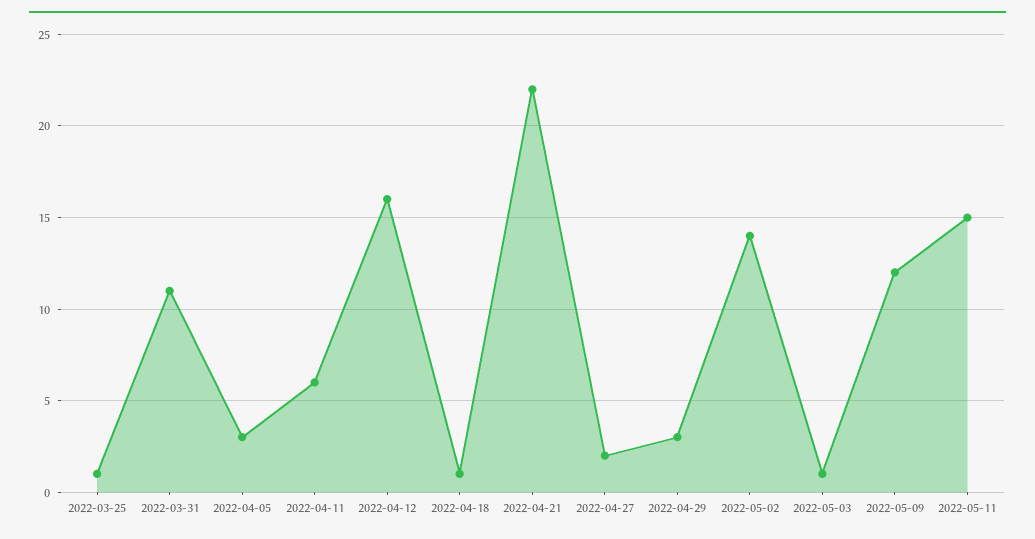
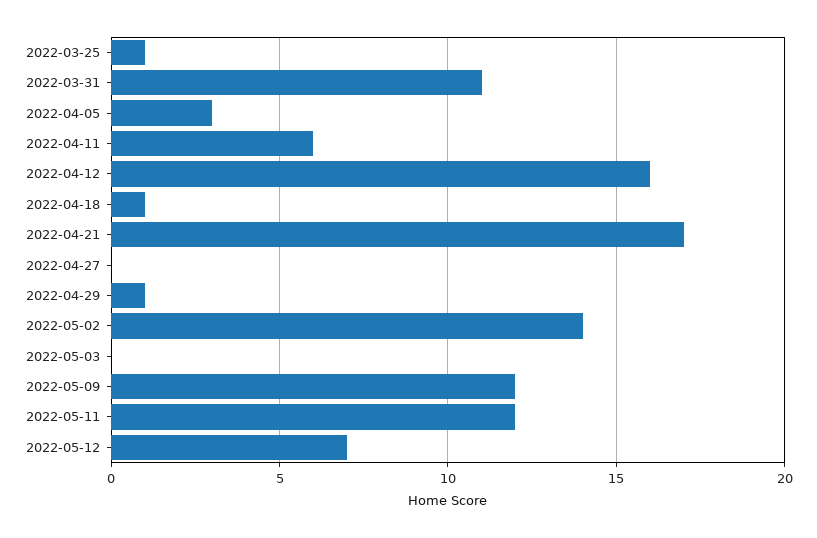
2022-04-21: 22 -> 17
2022-04-27: 2 -> 0
2022-04-29: 3 -> 1
2022-05-03: 1 -> 0
2022-05-11: 15 -> 12
2022-05-12: none -> 7

